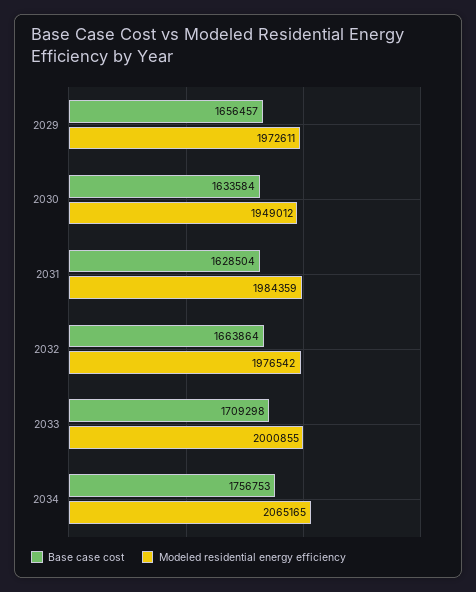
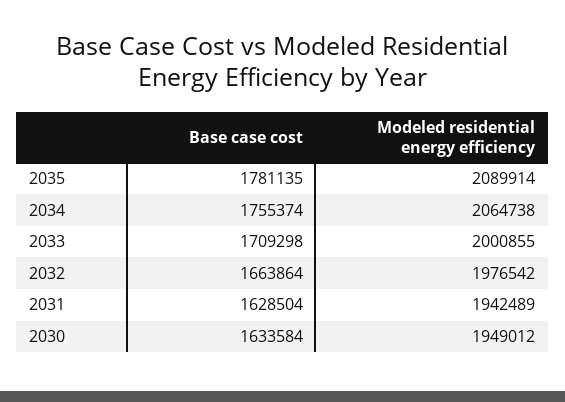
Base case cost, 2029: 1656457 -> none
Modeled residential energy efficiency, 2029: 1972611 -> none
Modeled residential energy efficiency, 2031: 1984359 -> 1942489
Base case cost, 2034: 1756753 -> 1755374
Modeled residential energy efficiency, 2034: 2065165 -> 2064738
Base case cost, 2035: none -> 1781135
Modeled residential energy efficiency, 2035: none -> 2089914

